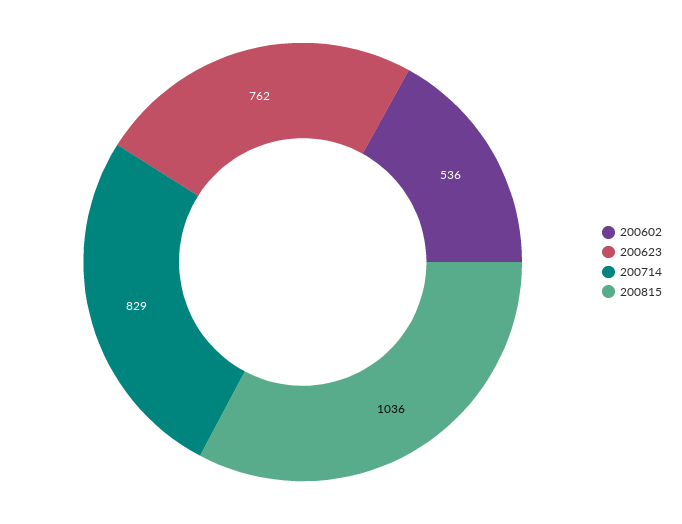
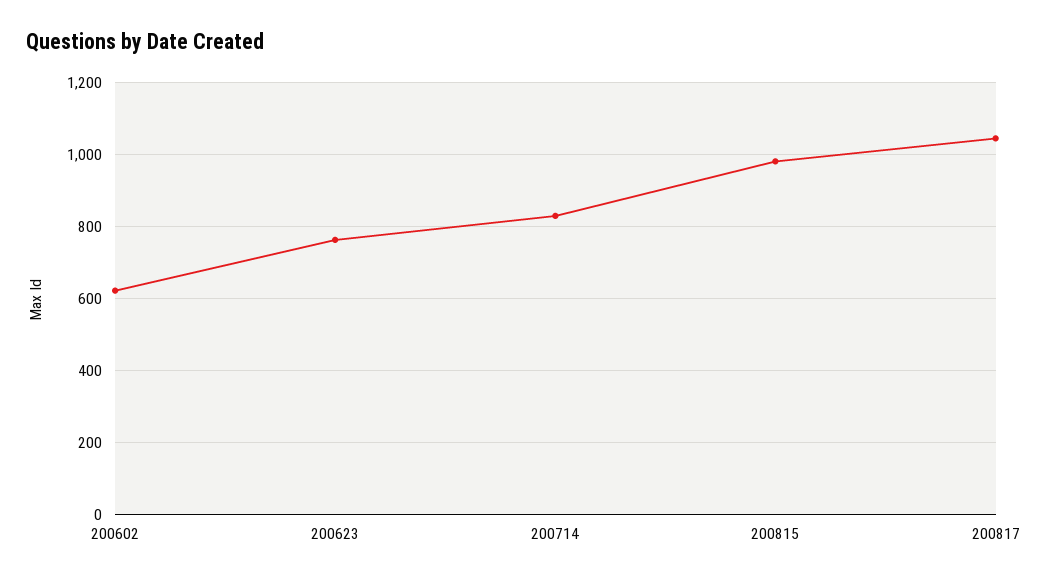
200602: 536 -> 620
200815: 1036 -> 980
200817: none -> 1040

